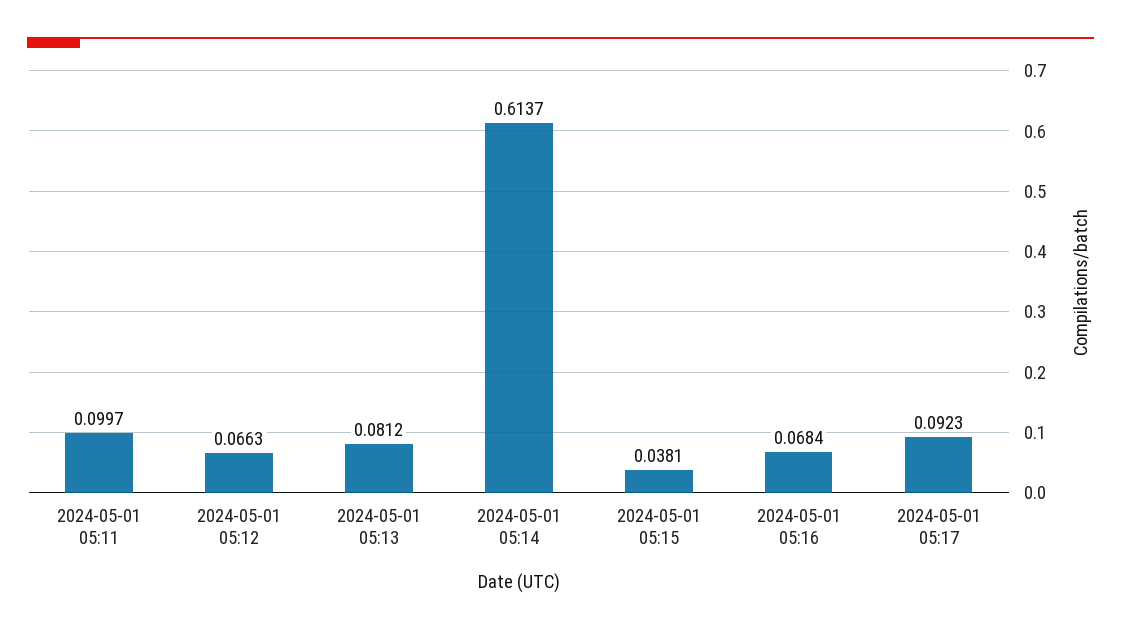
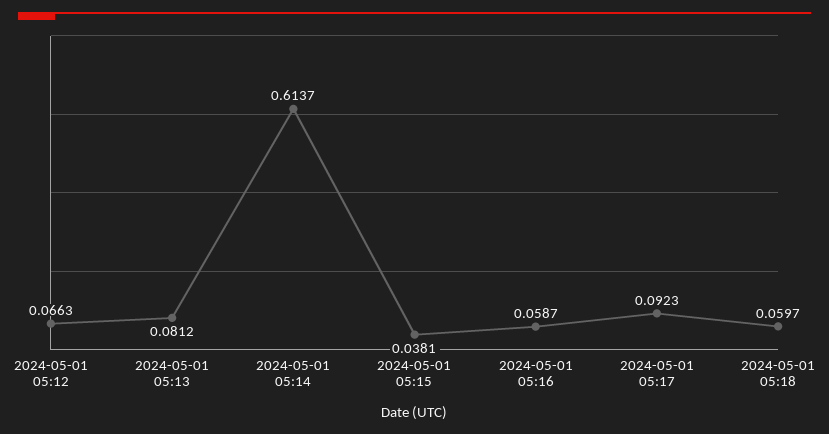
2024-05-01 05:11: 0.0997 -> none
2024-05-01 05:16: 0.0684 -> 0.0587
2024-05-01 05:18: none -> 0.0597

